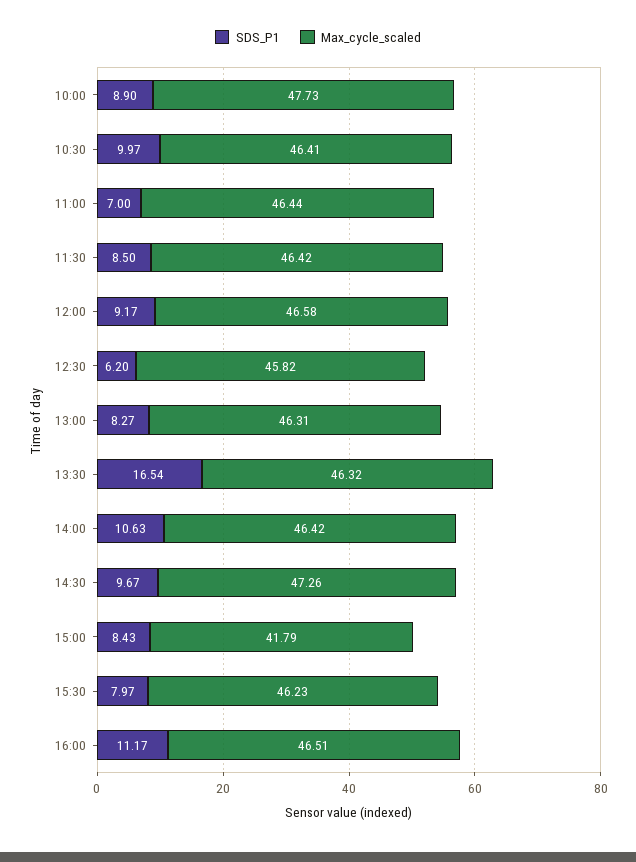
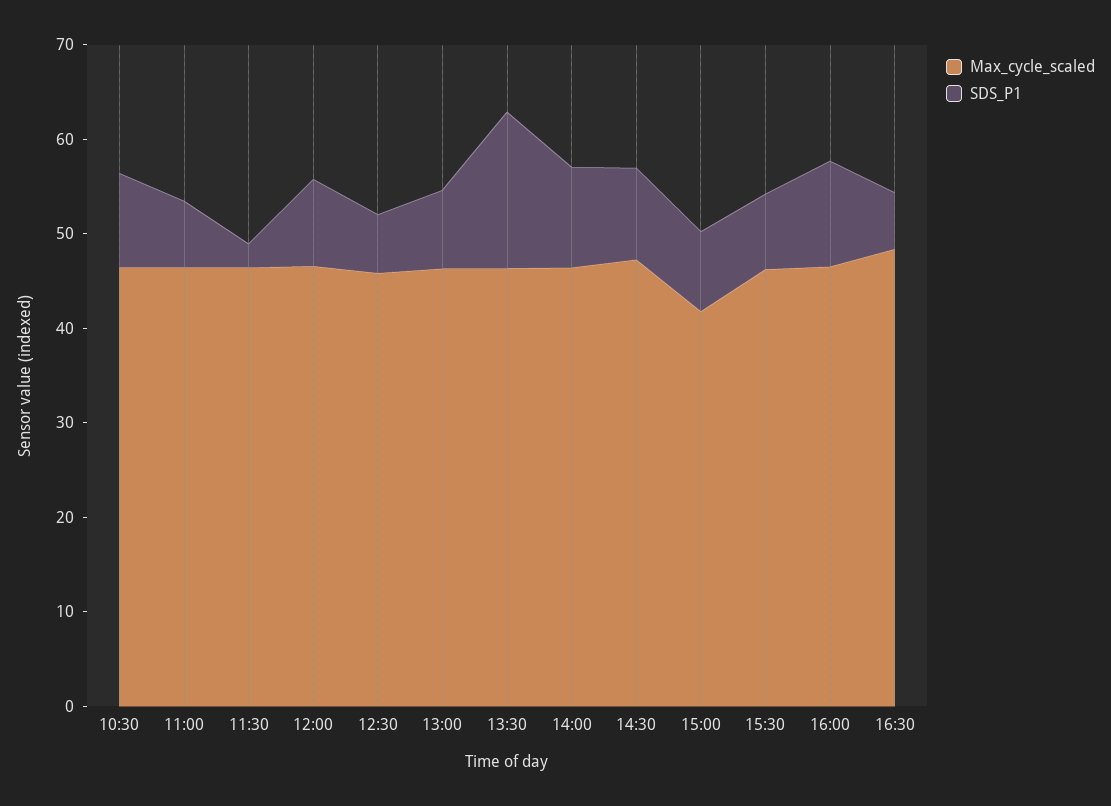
SDS_P1, 10:00: 8.9 -> none
Max_cycle_scaled, 10:00: 47.73 -> none
SDS_P1, 11:30: 8.5 -> 2
Max_cycle_scaled, 16:30: none -> 48
SDS_P1, 16:30: none -> 6

